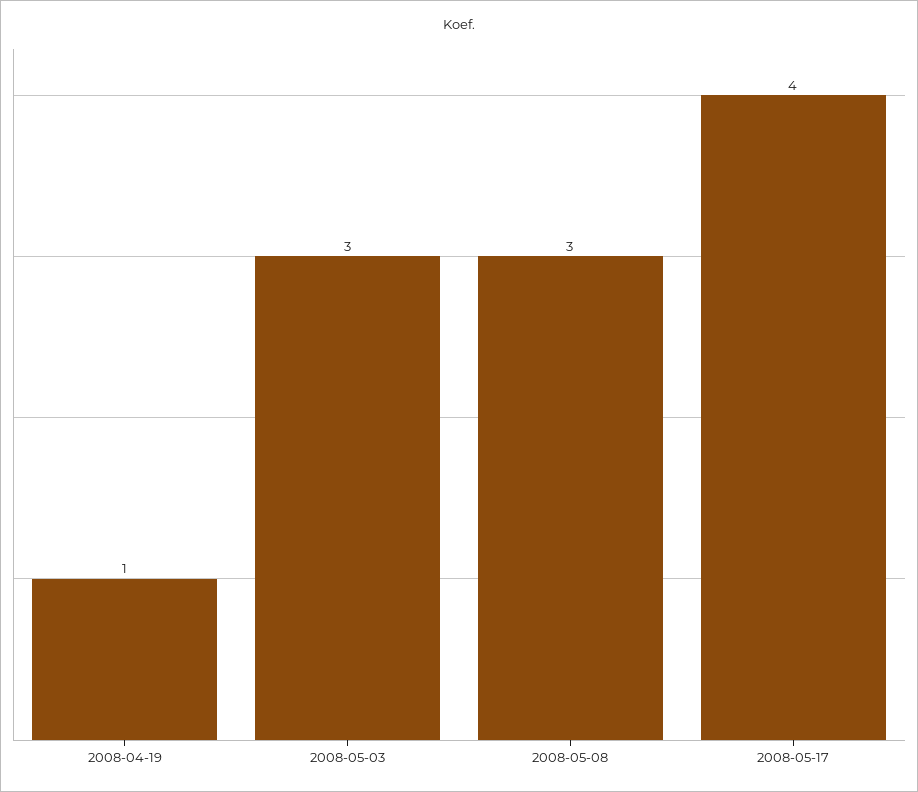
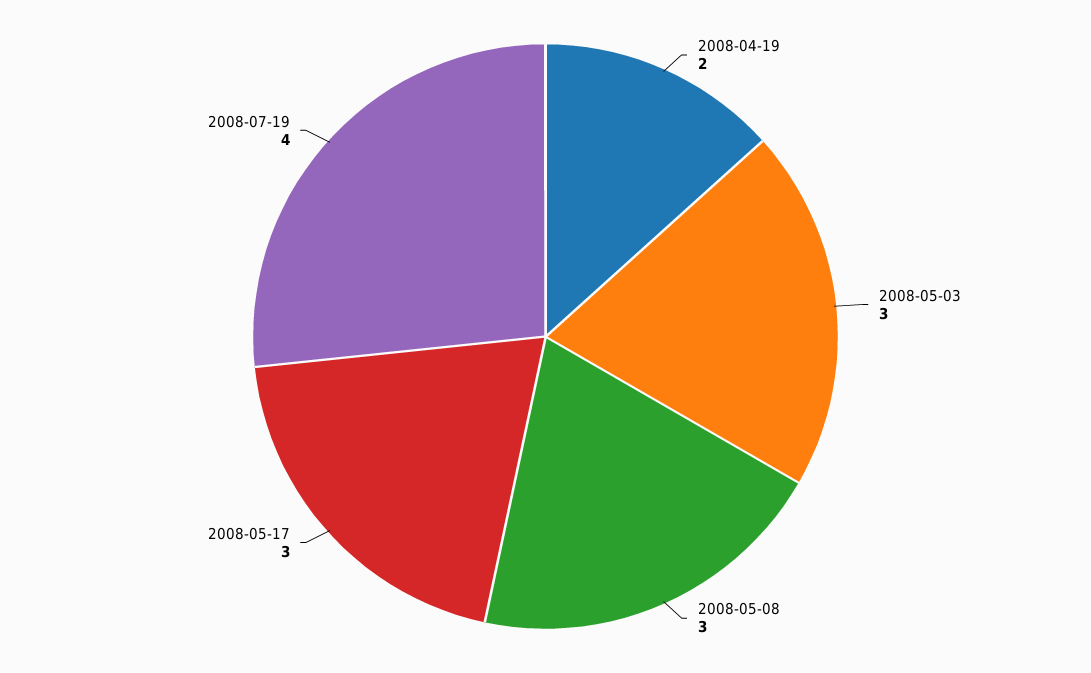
2008-04-19: 1 -> 2
2008-05-17: 4 -> 3
2008-07-19: none -> 4

